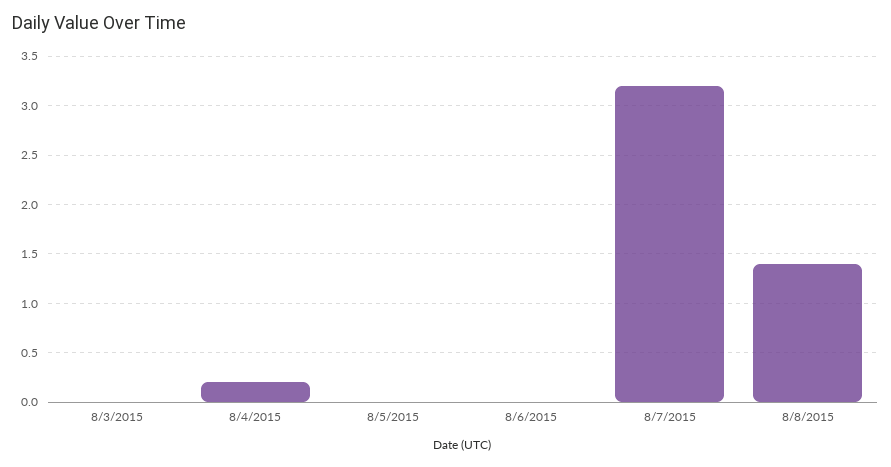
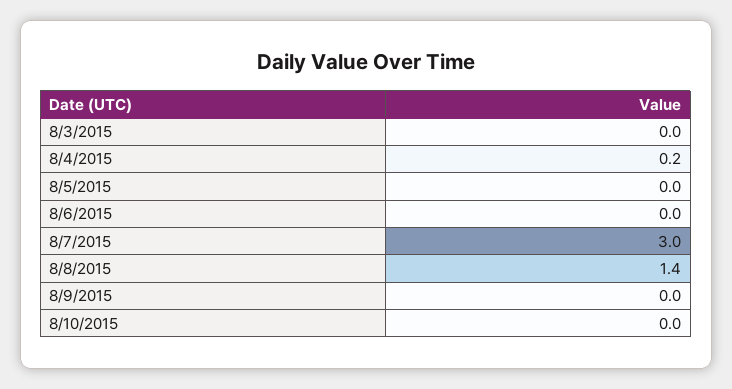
8/7/2015: 3.2 -> 3
8/9/2015: none -> 0
8/10/2015: none -> 0

